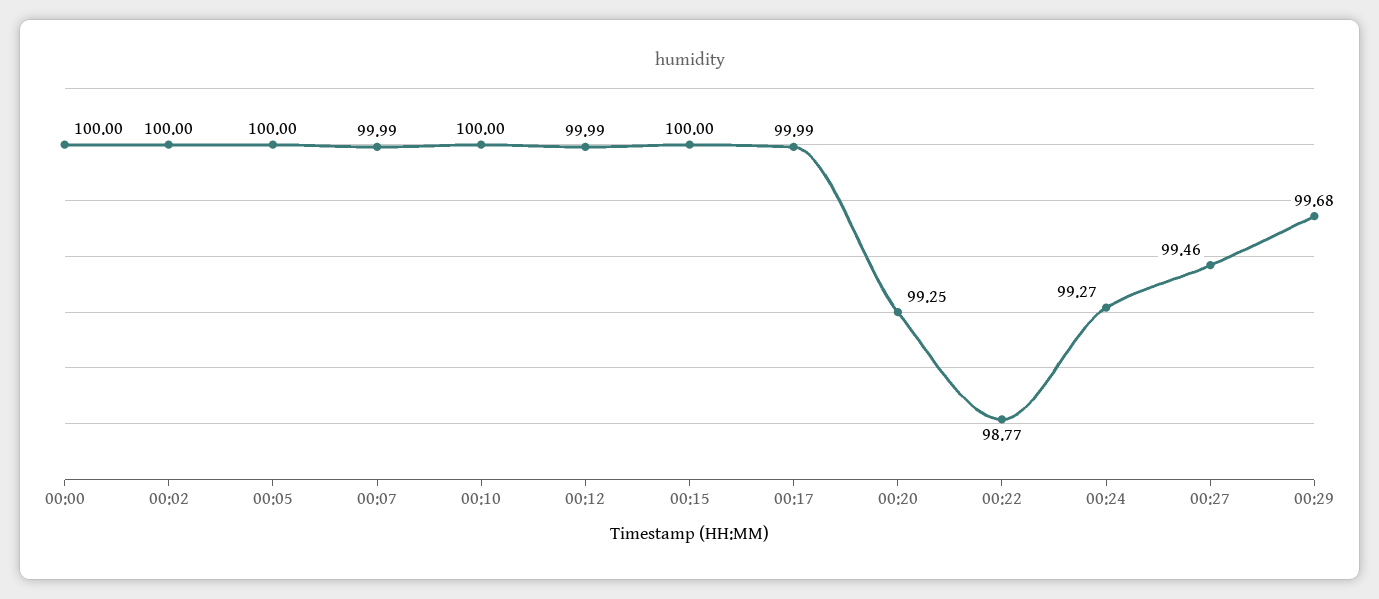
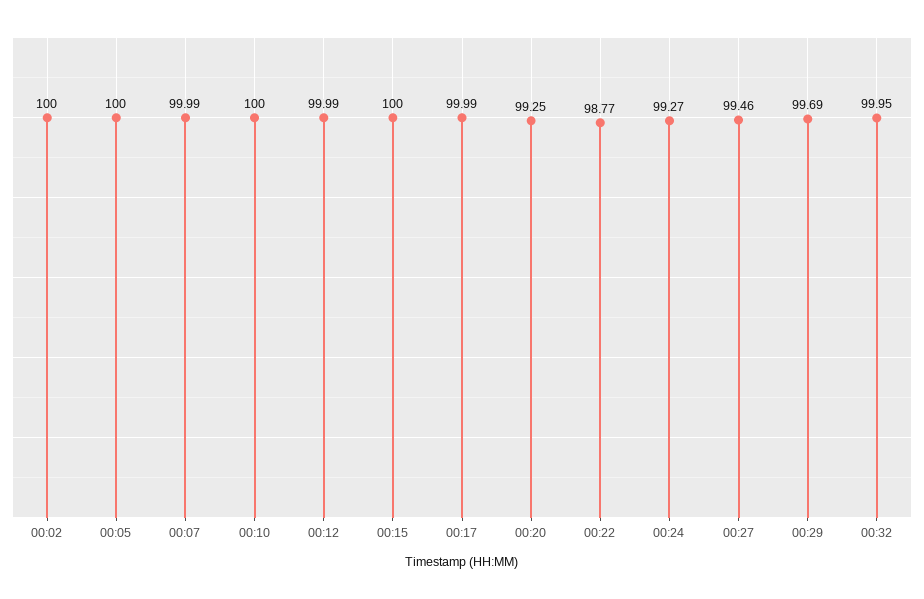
00:00: 100 -> none
00:29: 99.68 -> 99.69
00:32: none -> 99.95

